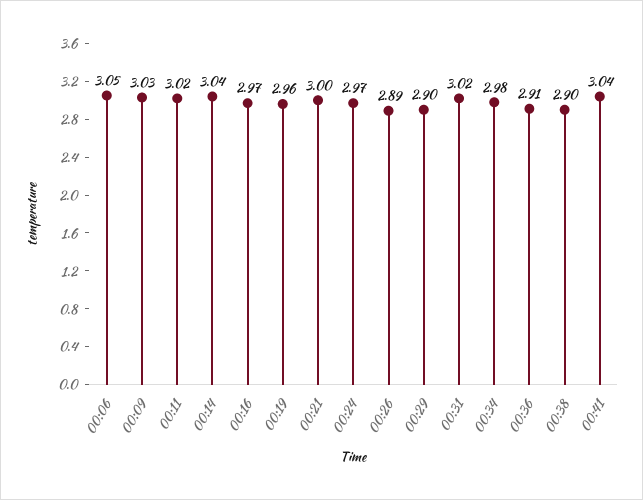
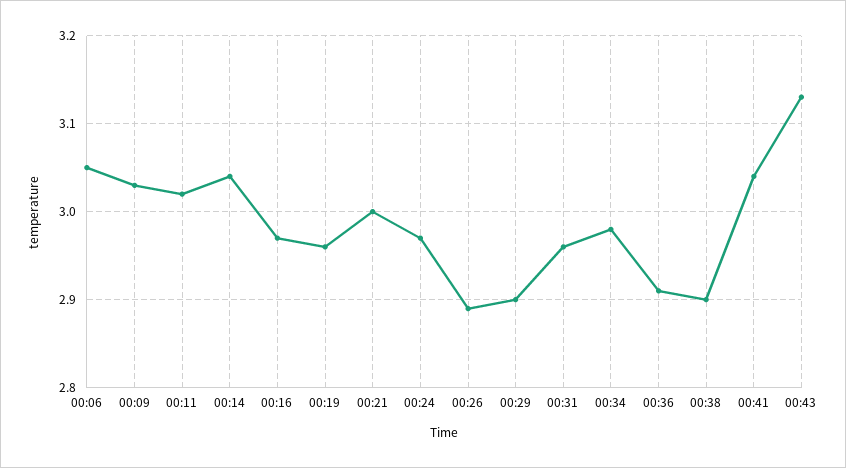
00:31: 3.02 -> 2.96
00:43: none -> 3.13

